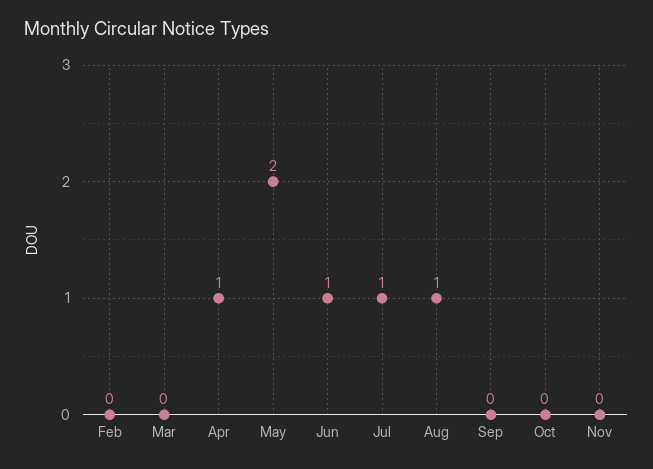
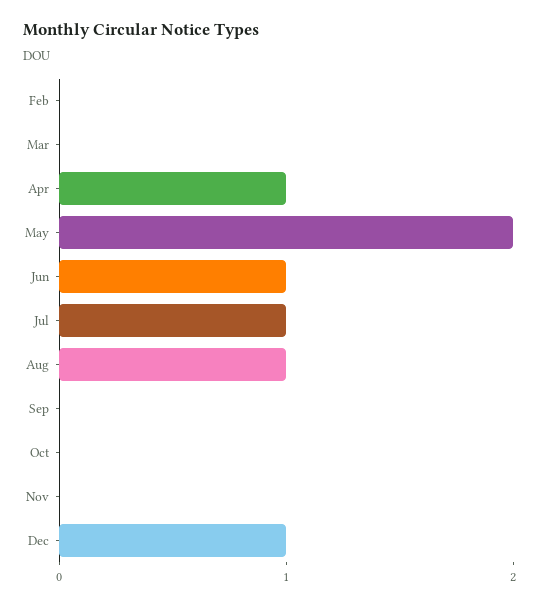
Dec: none -> 1

